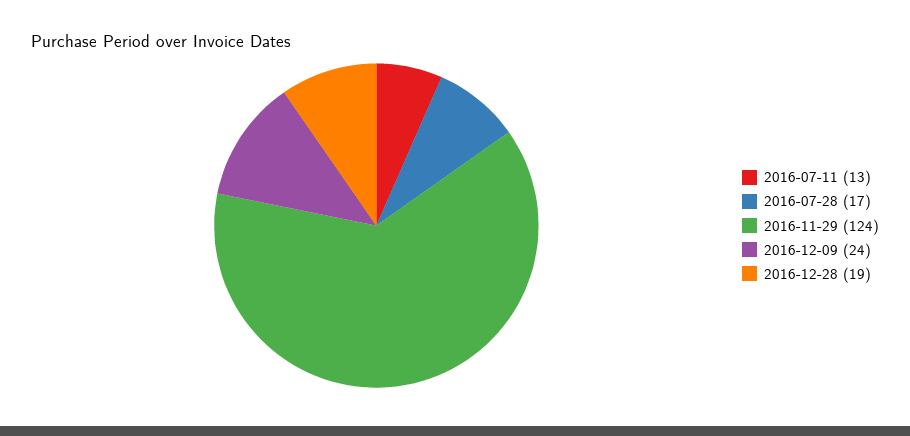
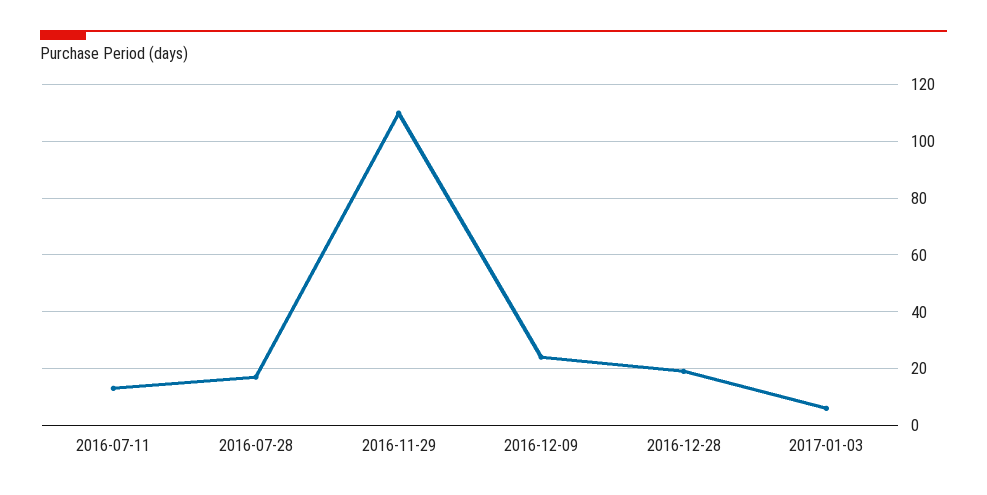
2016-11-29: 124 -> 110
2017-01-03: none -> 5

